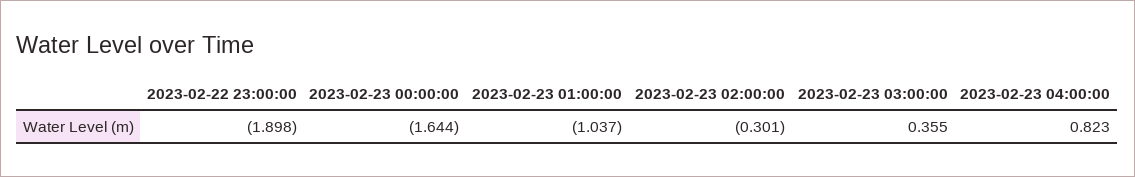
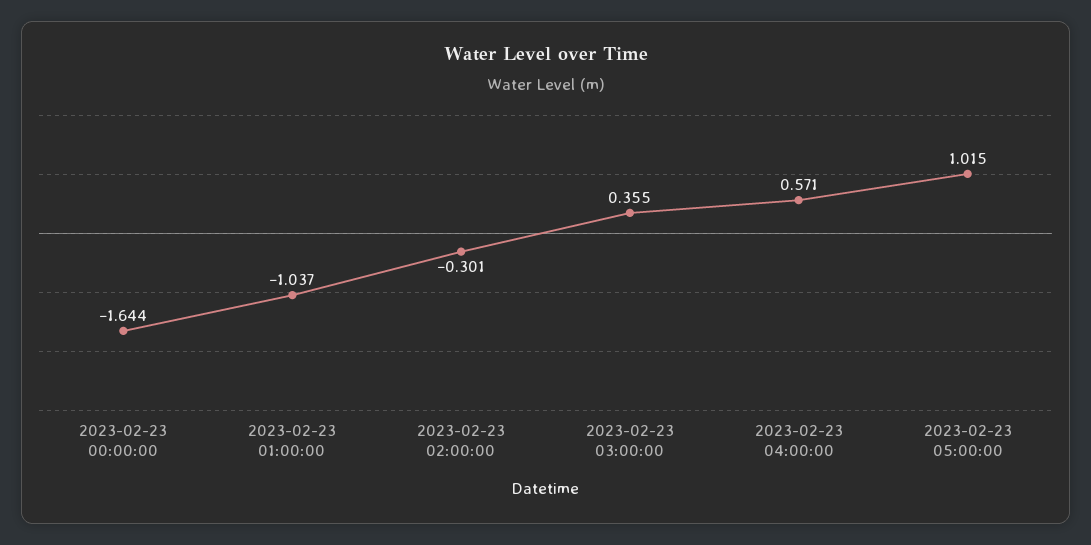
2023-02-22 23:00:00: -1.898 -> none
2023-02-23 04:00:00: 0.823 -> 0.571
2023-02-23 05:00:00: none -> 1.015

